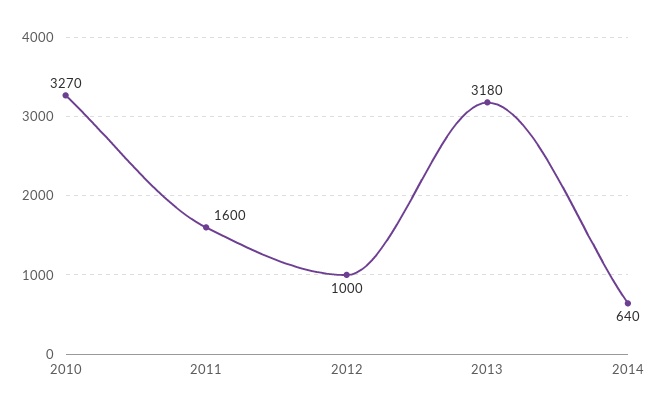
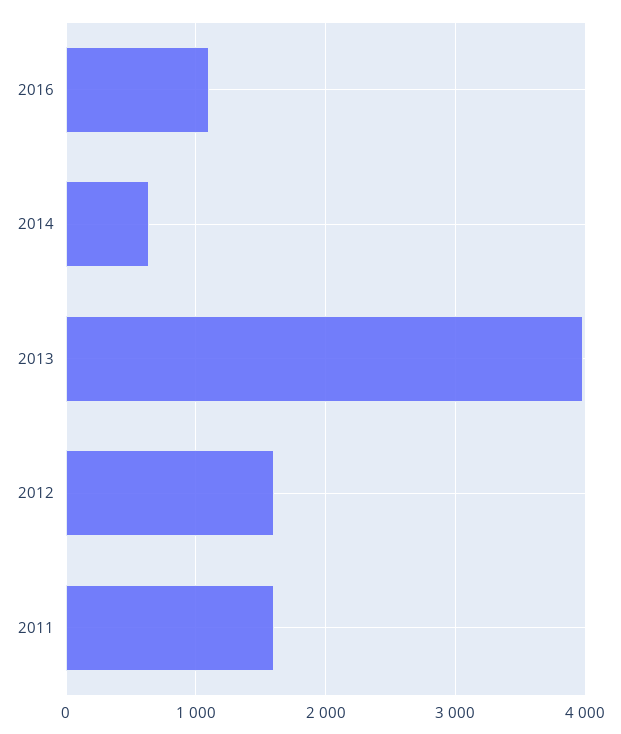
2010: 3270 -> none
2012: 1000 -> 1600
2013: 3180 -> 4000
2016: none -> 1100

